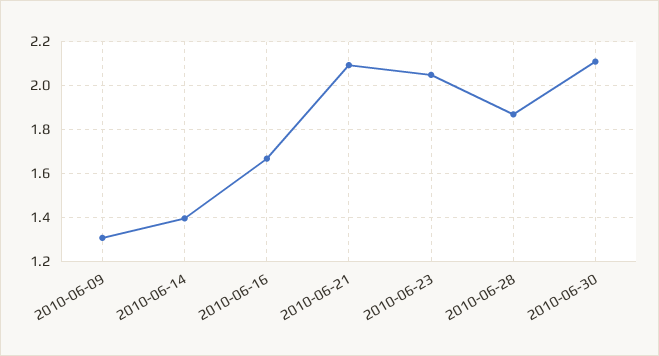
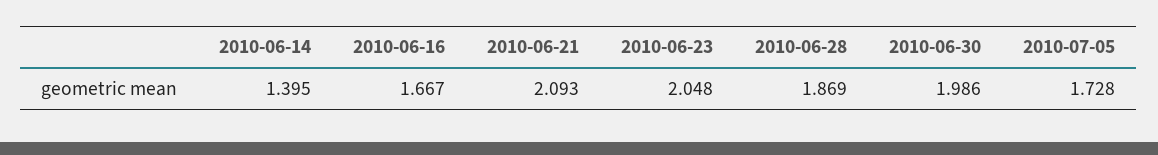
2010-06-09: 1.3 -> none
2010-06-30: 2.1 -> 1.986
2010-07-05: none -> 1.728

